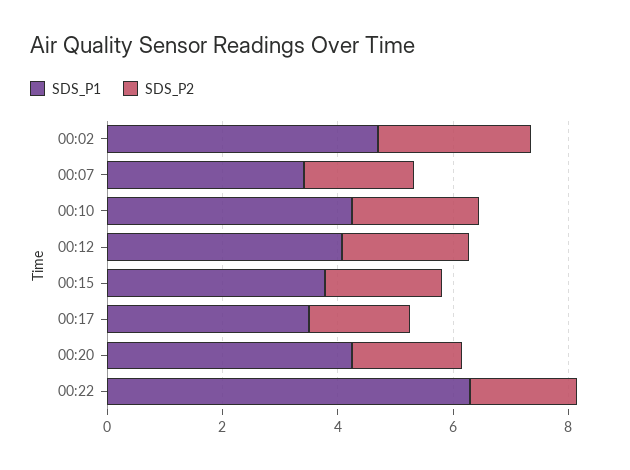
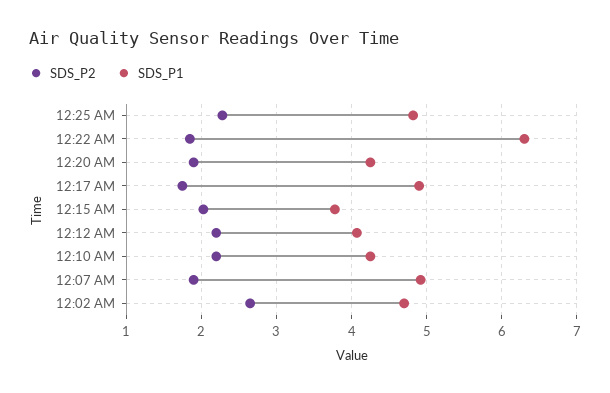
SDS_P1, 00:07: 3.5 -> 4.9
SDS_P1, 00:17: 3.5 -> 4.9
SDS_P2, 12:25 AM: none -> 2.3
SDS_P1, 12:25 AM: none -> 4.8

